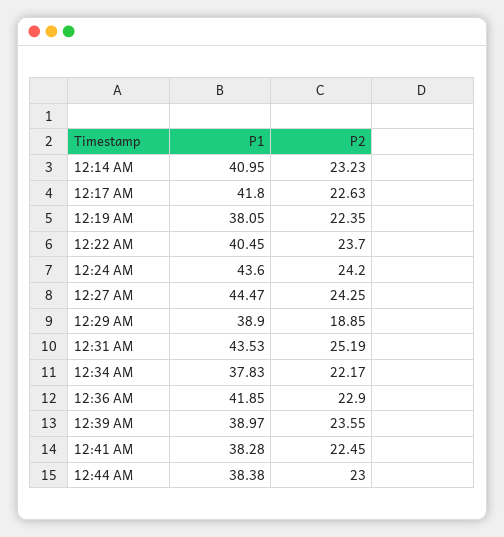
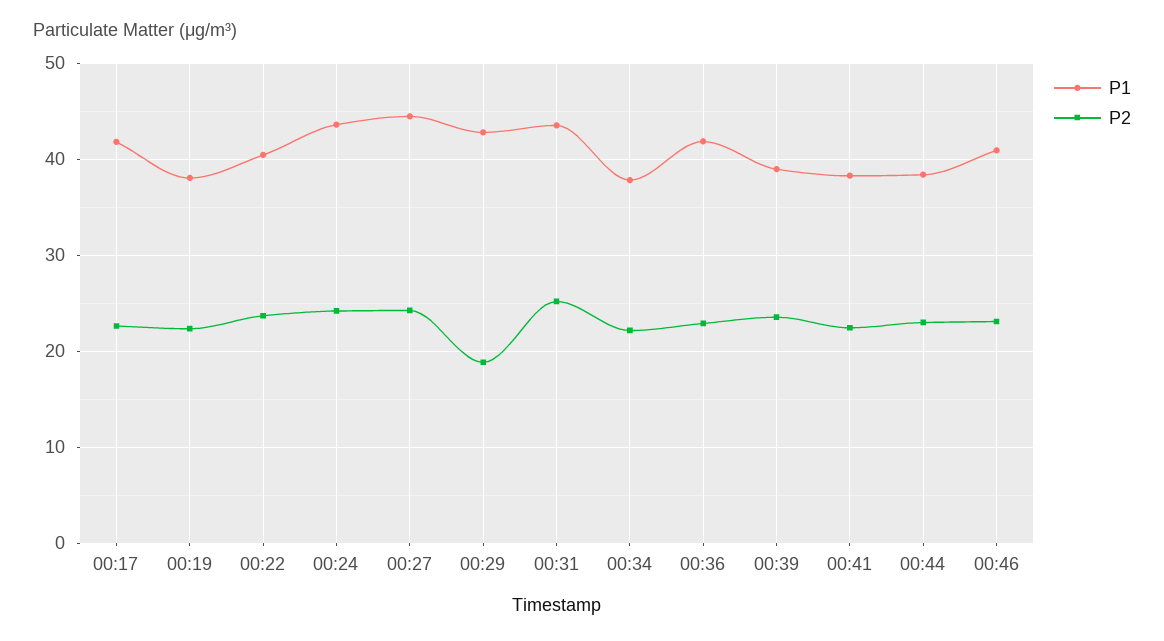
P1, 12:14 AM: 40.95 -> none
P2, 12:14 AM: 23.23 -> none
P1, 12:29 AM: 38.9 -> 43
P1, 00:46: none -> 41
P2, 00:46: none -> 23

